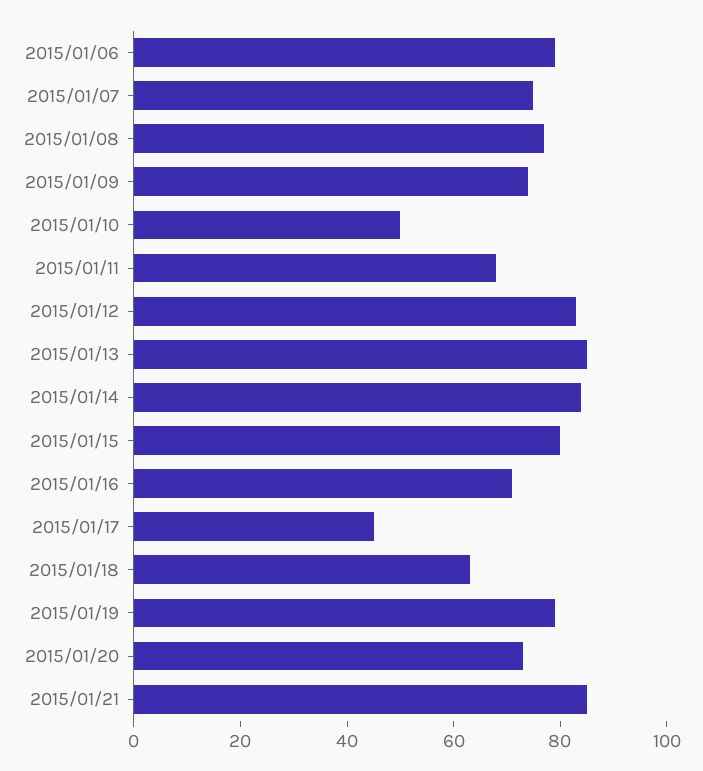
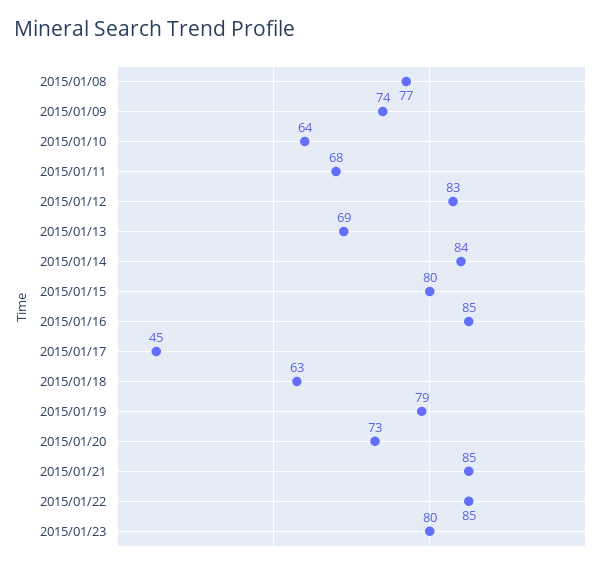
2015/01/06: 80 -> none
2015/01/07: 75 -> none
2015/01/10: 50 -> 64
2015/01/13: 85 -> 69
2015/01/16: 70 -> 85
2015/01/22: none -> 85
2015/01/23: none -> 80

